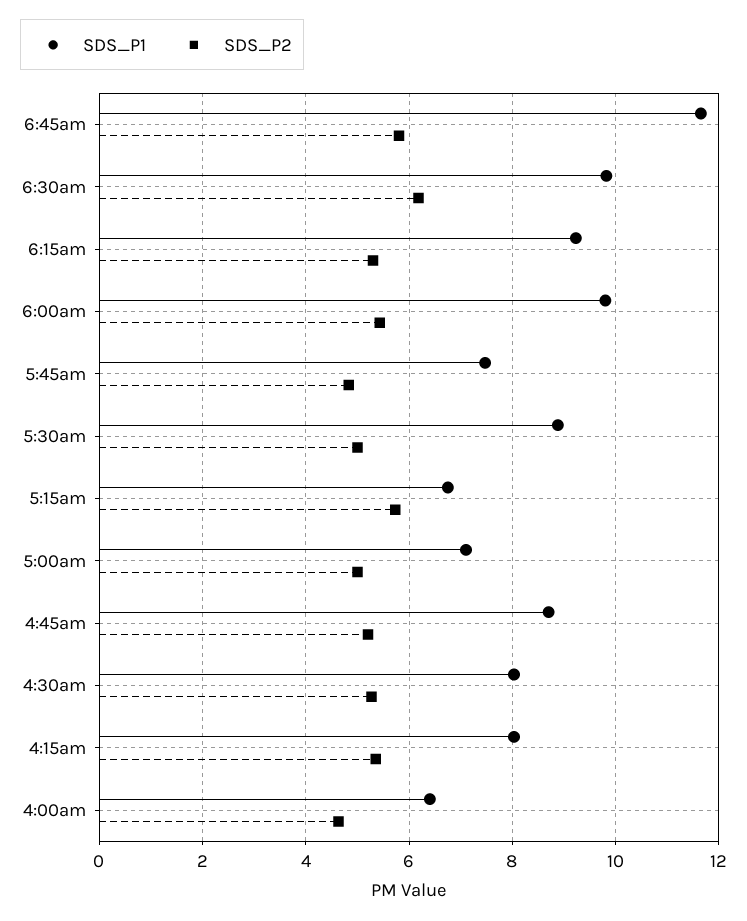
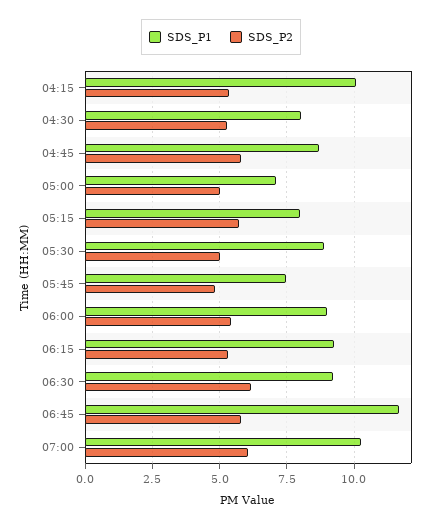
SDS_P1, 6:30am: 9.8 -> 9.25
SDS_P1, 6:00am: 9.8 -> 9
SDS_P1, 5:15am: 6.8 -> 8
SDS_P2, 4:45am: 5.2 -> 5.75
SDS_P1, 4:15am: 8 -> 10
SDS_P1, 4:00am: 6.4 -> none
SDS_P2, 4:00am: 4.6 -> none
SDS_P1, 07:00: none -> 10.25
SDS_P2, 07:00: none -> 6

